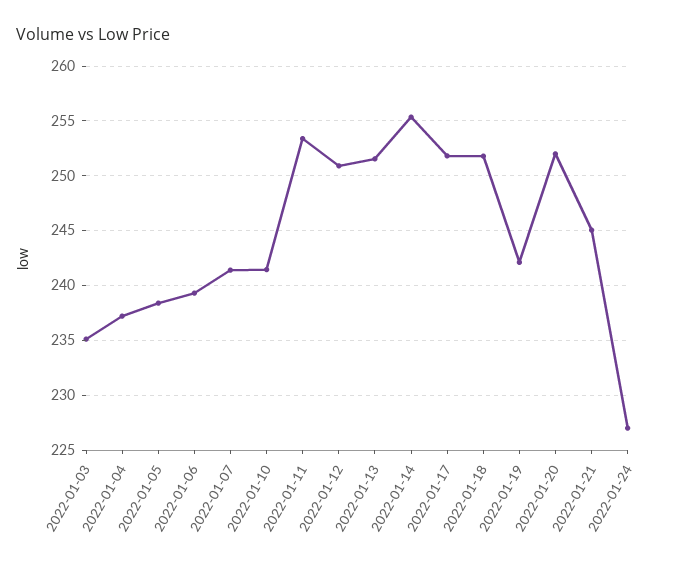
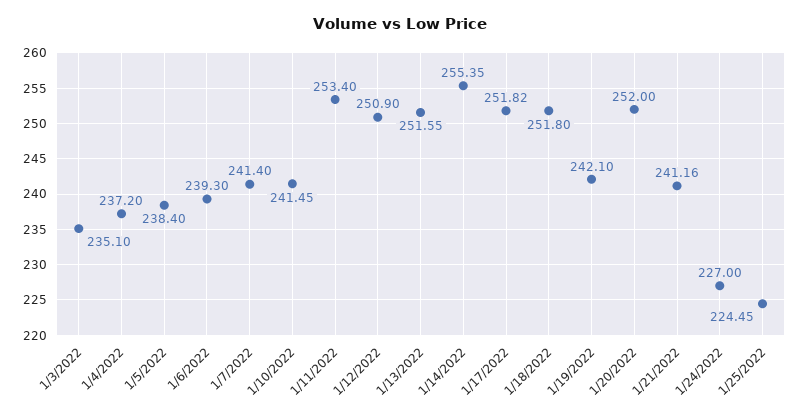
2022-01-21: 245 -> 241.16
1/25/2022: none -> 224.45

